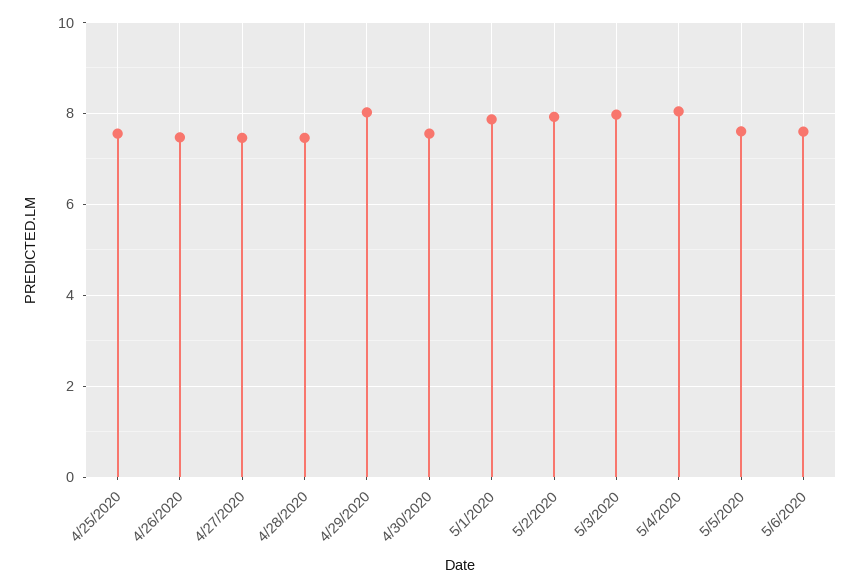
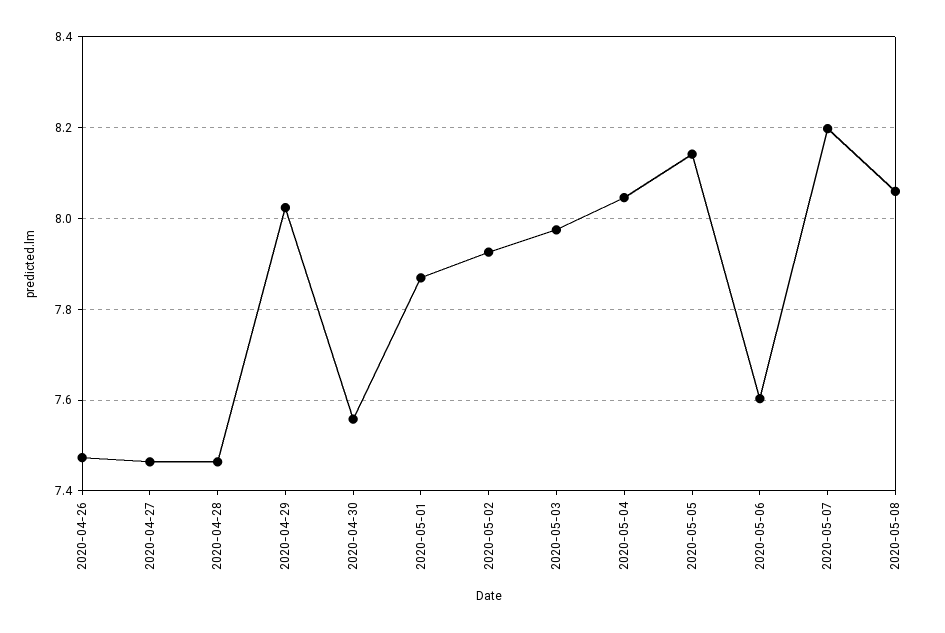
4/25/2020: 7.6 -> none
5/5/2020: 7.6 -> 8.14
2020-05-07: none -> 8.2
2020-05-08: none -> 8.06

